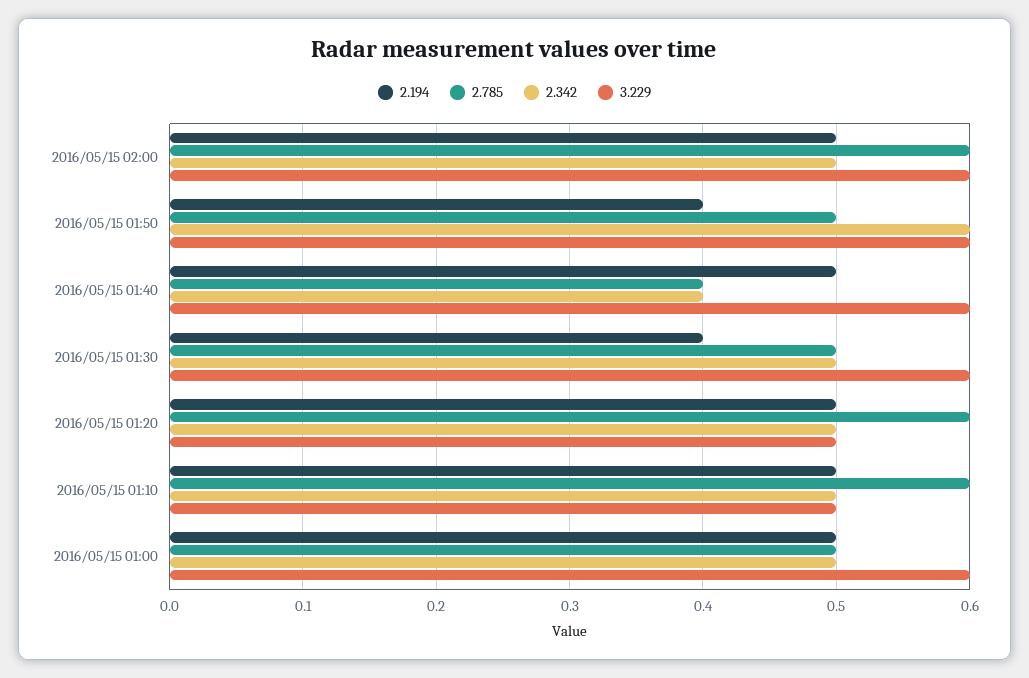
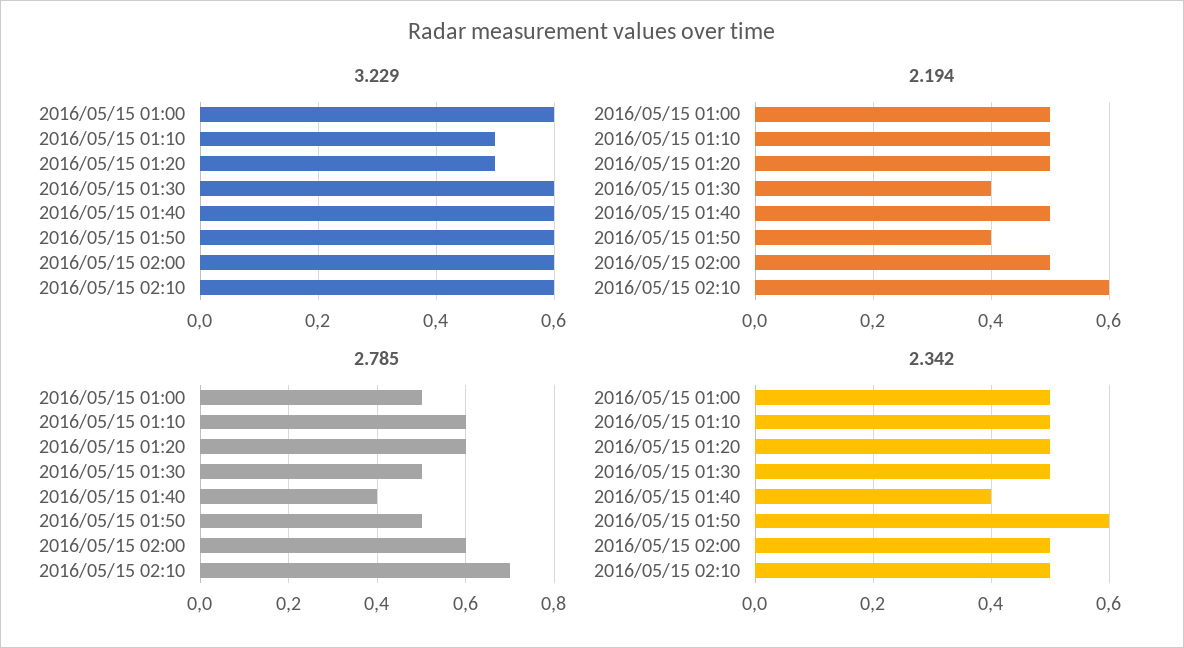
3.229, 2016/05/15 02:10: none -> 0.6
2.194, 2016/05/15 02:10: none -> 0.6
2.785, 2016/05/15 02:10: none -> 0.7
2.342, 2016/05/15 02:10: none -> 0.5

